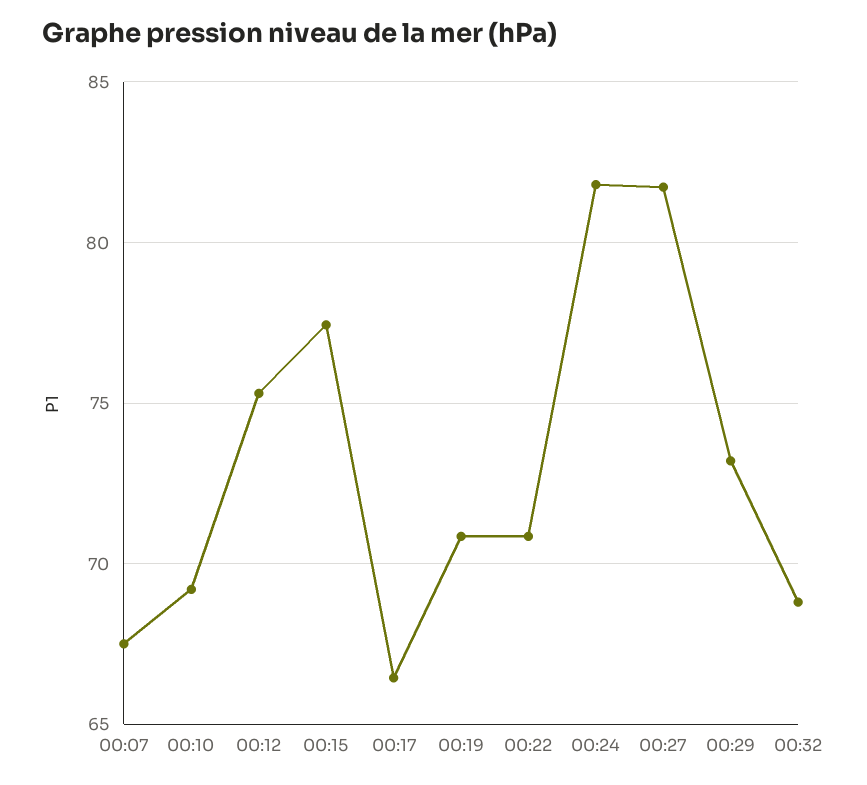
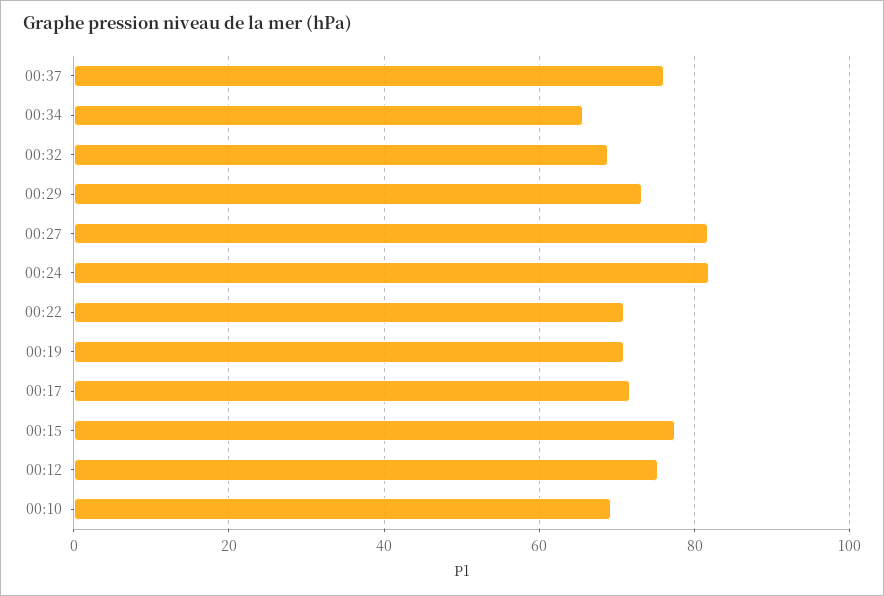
00:07: 67.5 -> none
00:17: 66.5 -> 72
00:37: none -> 76
00:34: none -> 66

